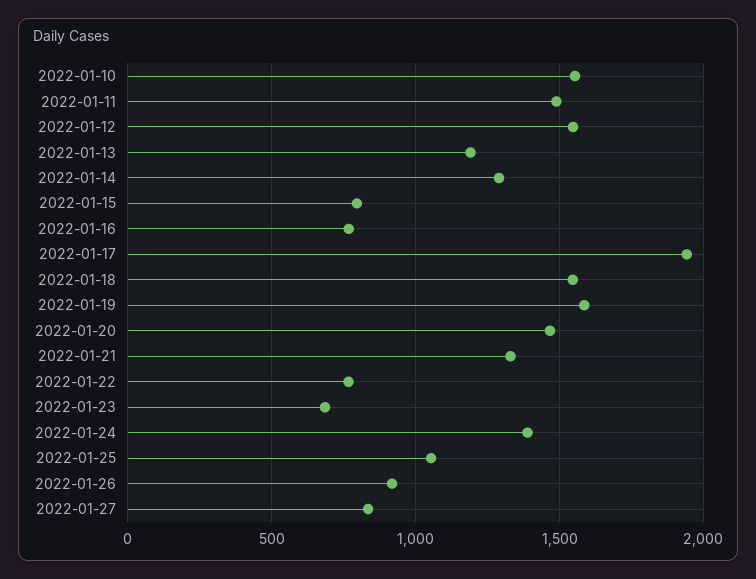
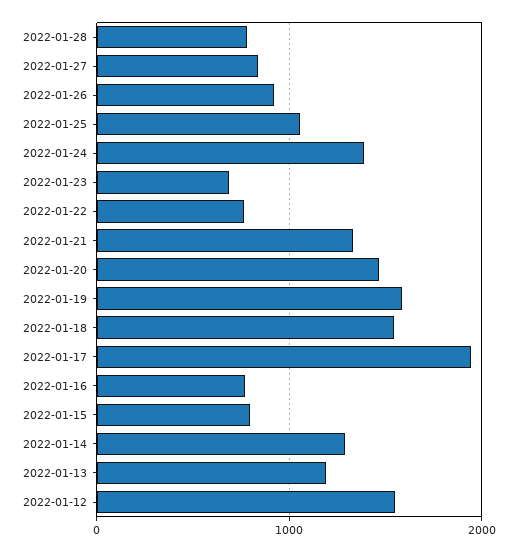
2022-01-10: 1550 -> none
2022-01-11: 1500 -> none
2022-01-28: none -> 800

